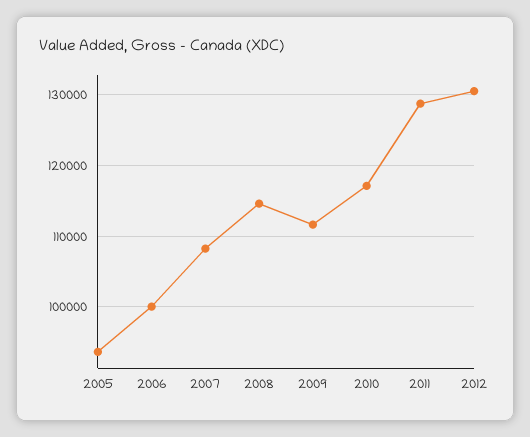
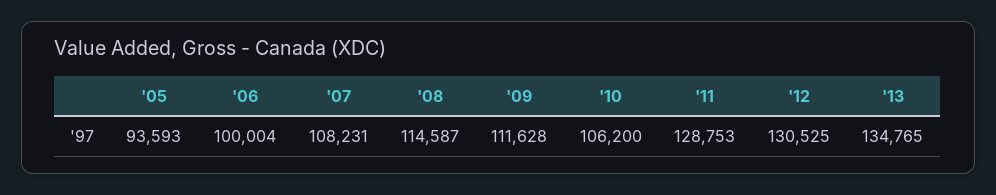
2010: 117000 -> 106200
'13: none -> 134765

